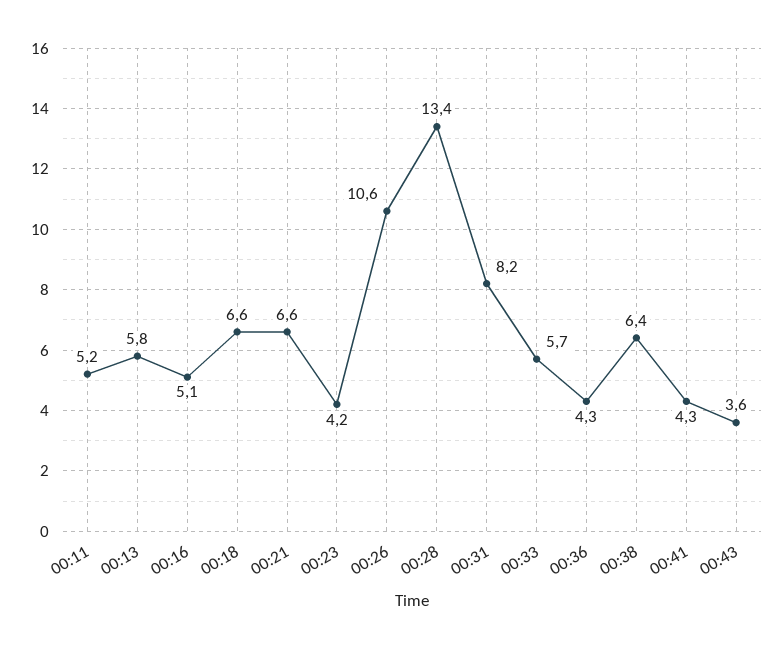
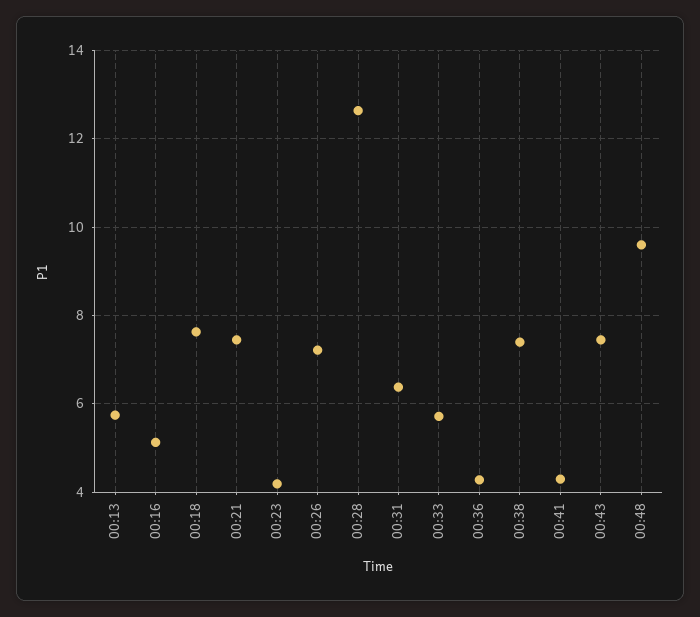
00:11: 5.2 -> none
00:18: 6.6 -> 7.6
00:21: 6.6 -> 7.4
00:26: 10.6 -> 7.2
00:28: 13.4 -> 12.6
00:31: 8.2 -> 6.4
00:38: 6.4 -> 7.4
00:43: 3.6 -> 7.4
00:48: none -> 9.6

